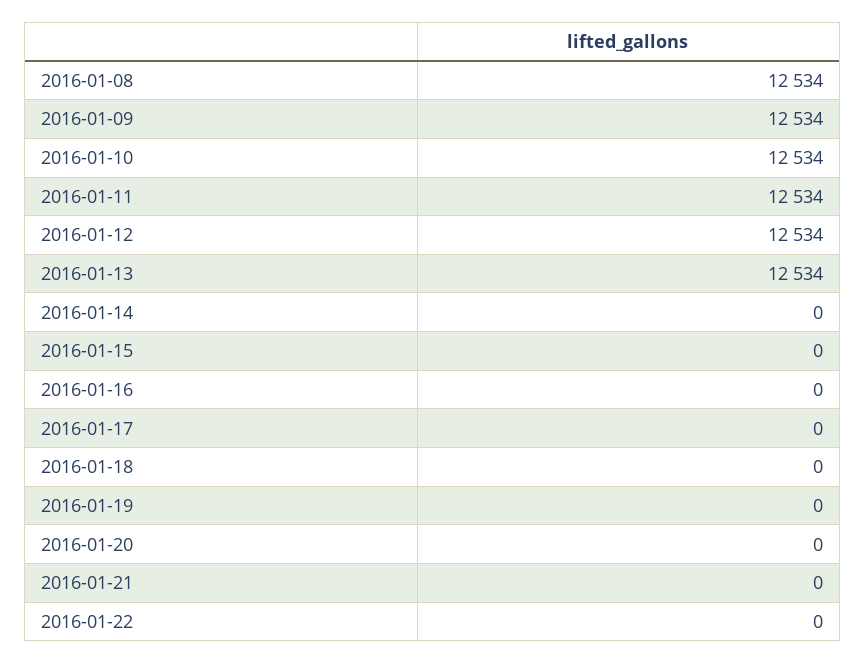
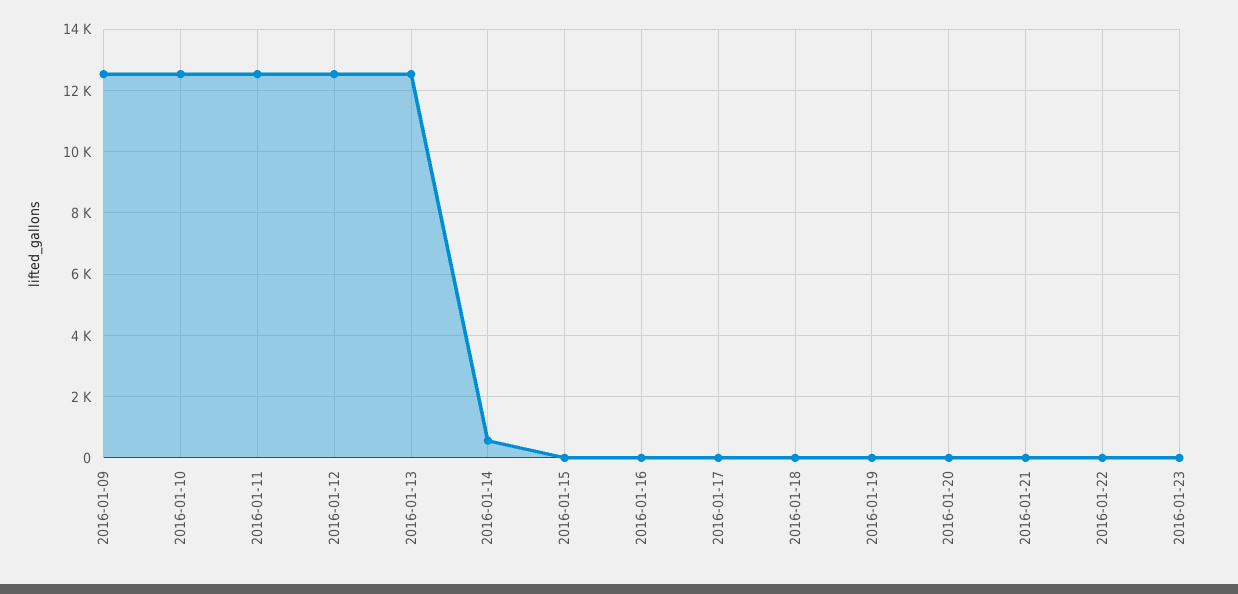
2016-01-08: 12534 -> none
2016-01-14: 0 -> 600
2016-01-23: none -> 0

